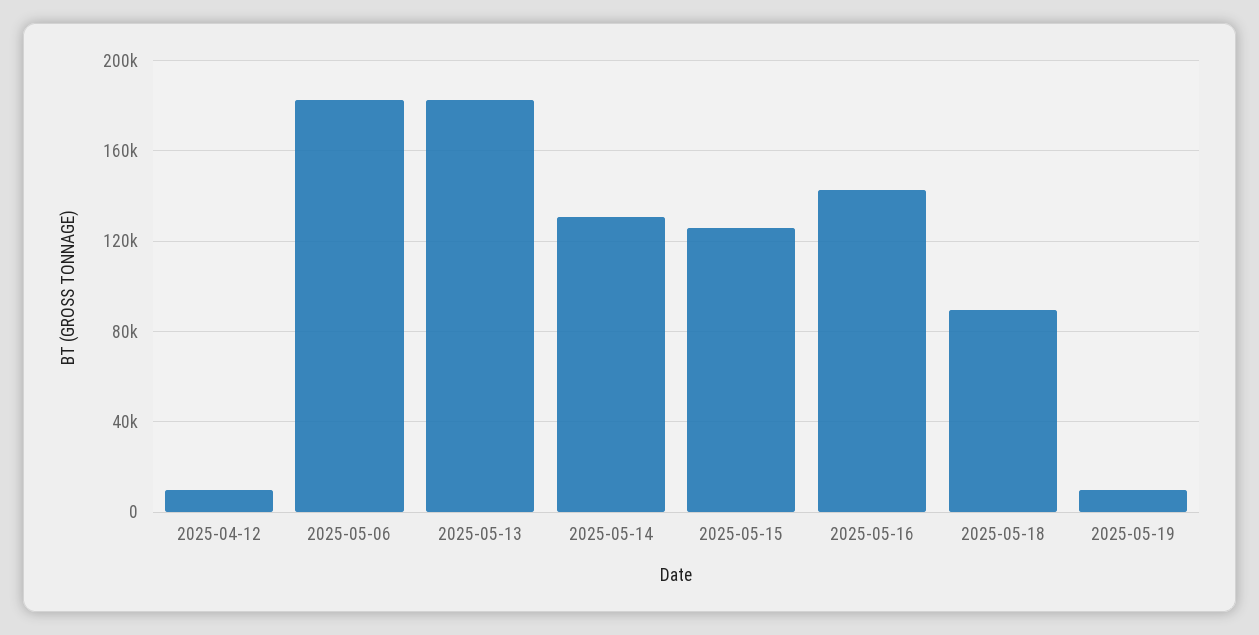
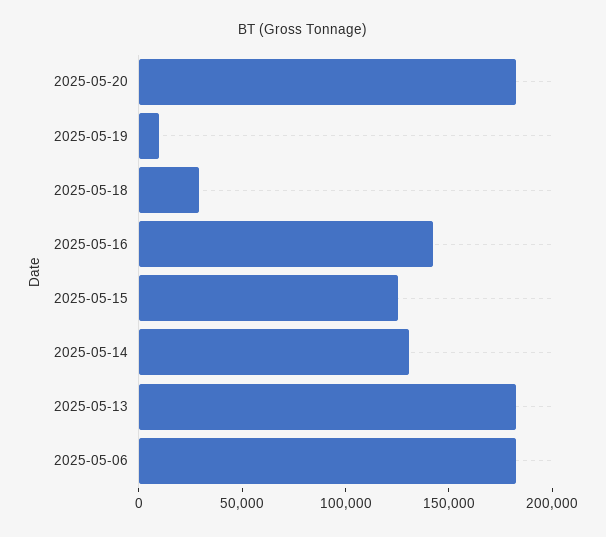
2025-04-12: 10000 -> none
2025-05-18: 90000 -> 30000
2025-05-20: none -> 180000

